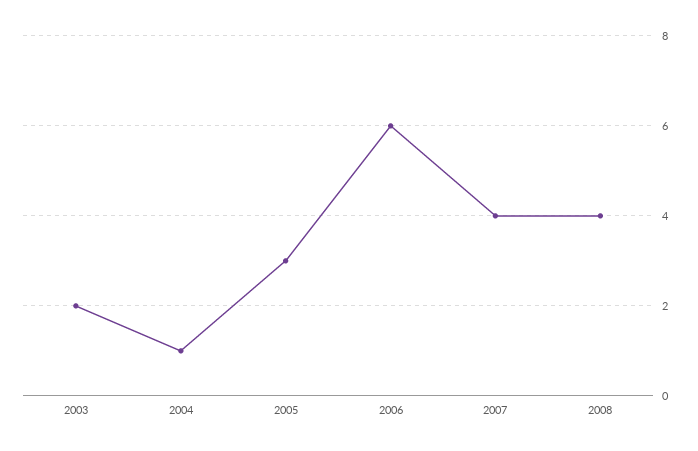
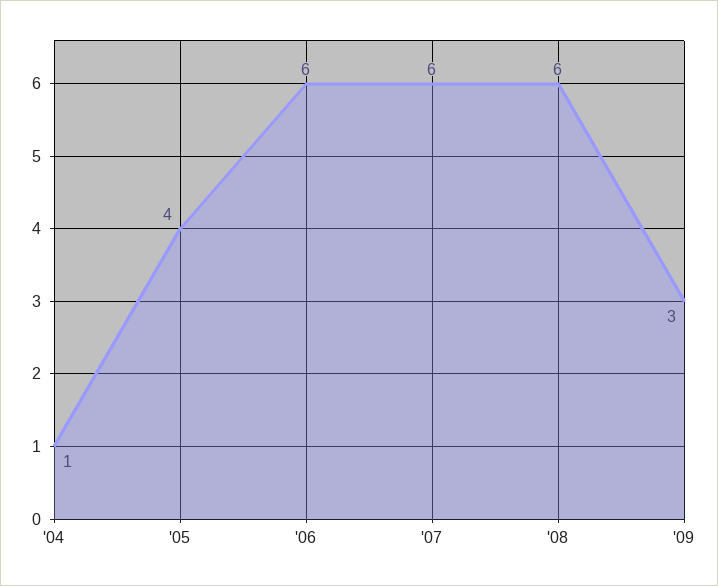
2003: 2 -> none
2005: 3 -> 4
2007: 4 -> 6
2008: 4 -> 6
'09: none -> 3

